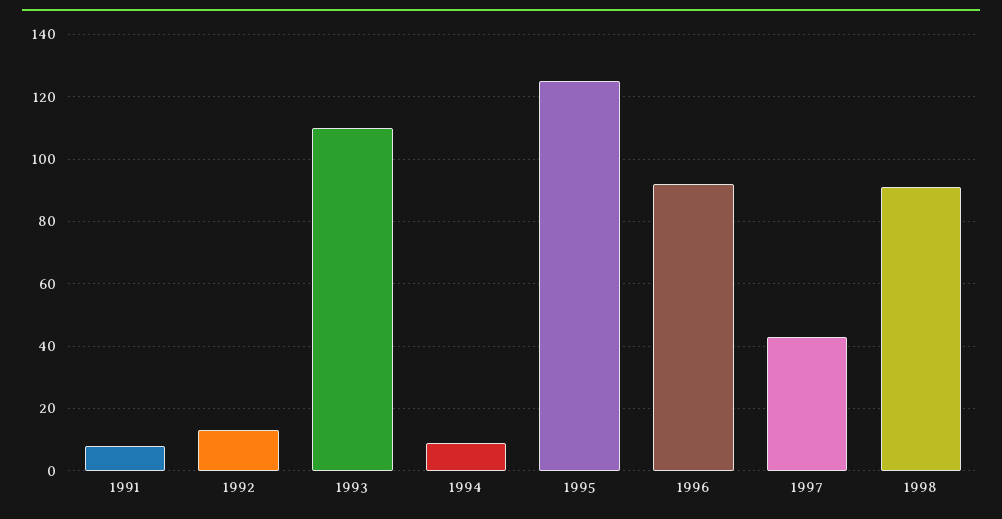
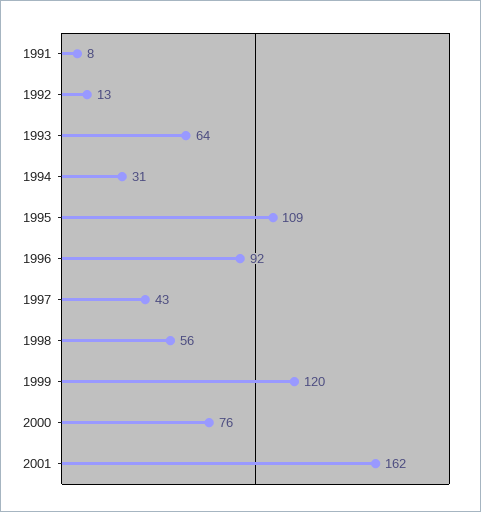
1993: 110 -> 64
1994: 10 -> 31
1995: 125 -> 109
1998: 90 -> 56
1999: none -> 120
2000: none -> 76
2001: none -> 162

